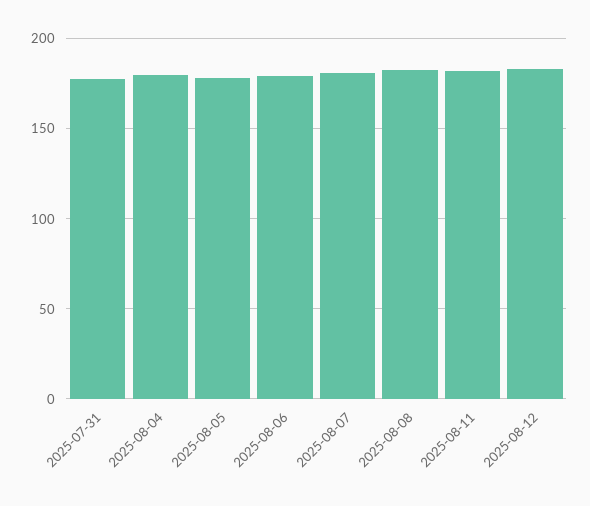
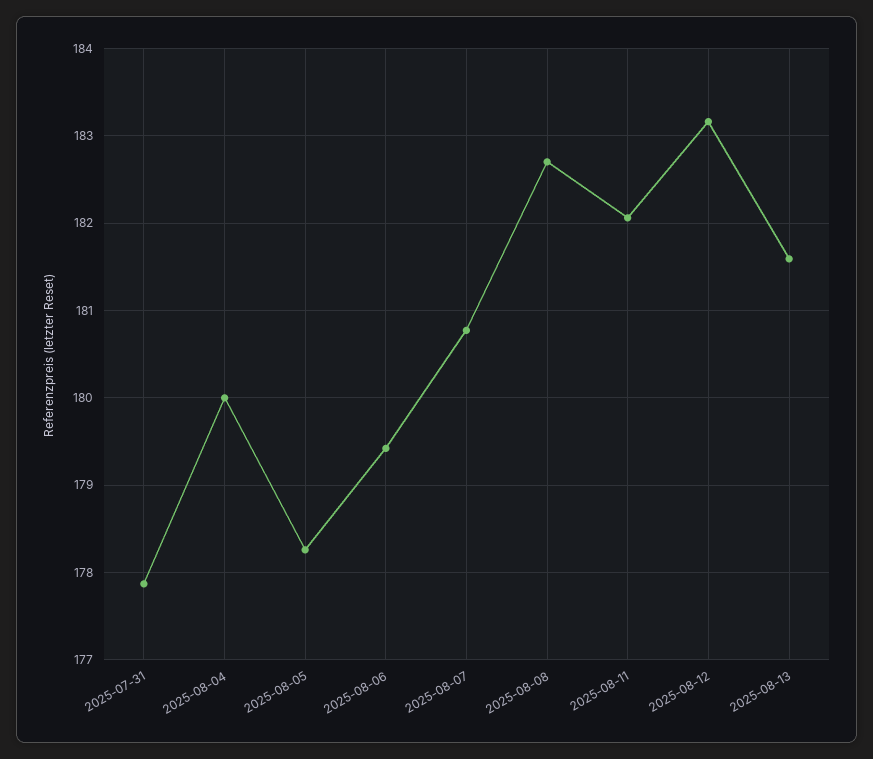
2025-08-13: none -> 181.6

